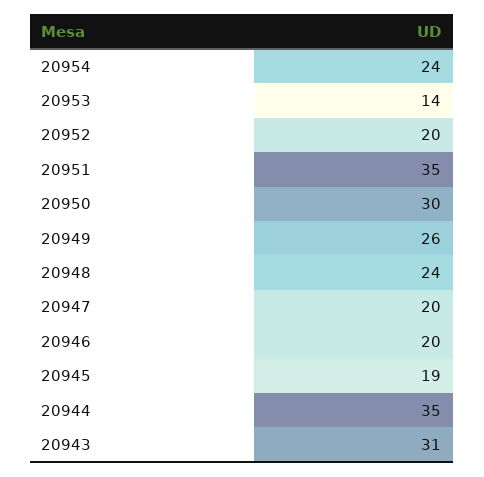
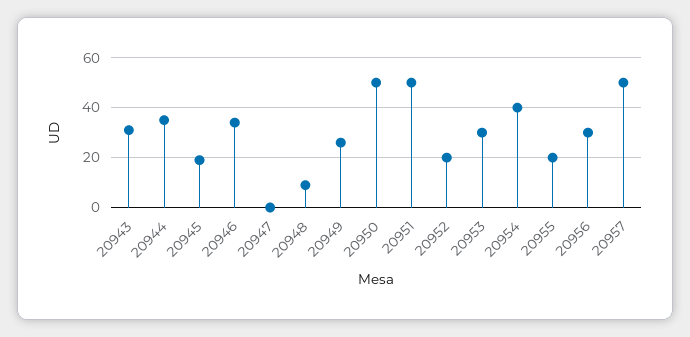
20954: 24 -> 40
20953: 14 -> 30
20951: 35 -> 50
20950: 30 -> 50
20948: 24 -> 10
20947: 20 -> 0
20946: 20 -> 35
20955: none -> 20
20956: none -> 30
20957: none -> 50

